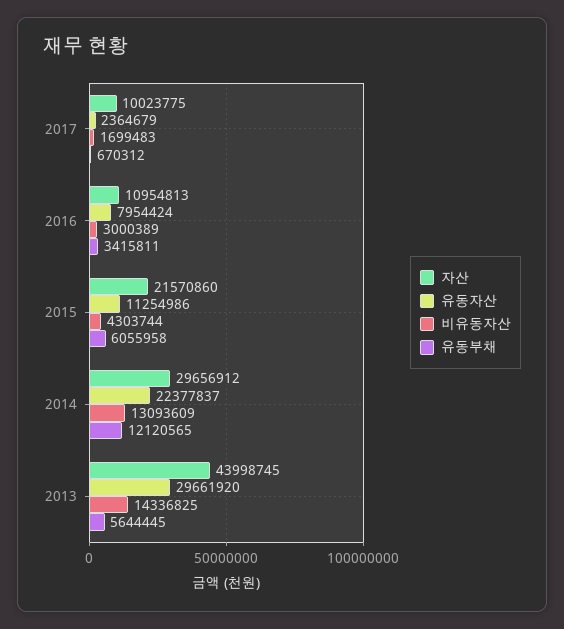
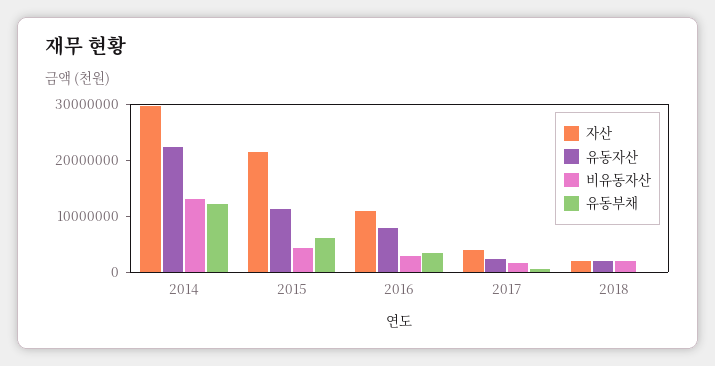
자산, 2017: 10023775 -> 4000000
자산, 2013: 43998745 -> none
유동자산, 2013: 29661920 -> none
비유동자산, 2013: 14336825 -> none
유동부채, 2013: 5644445 -> none
자산, 2018: none -> 2000000
유동자산, 2018: none -> 2000000
비유동자산, 2018: none -> 2000000
유동부채, 2018: none -> 0

